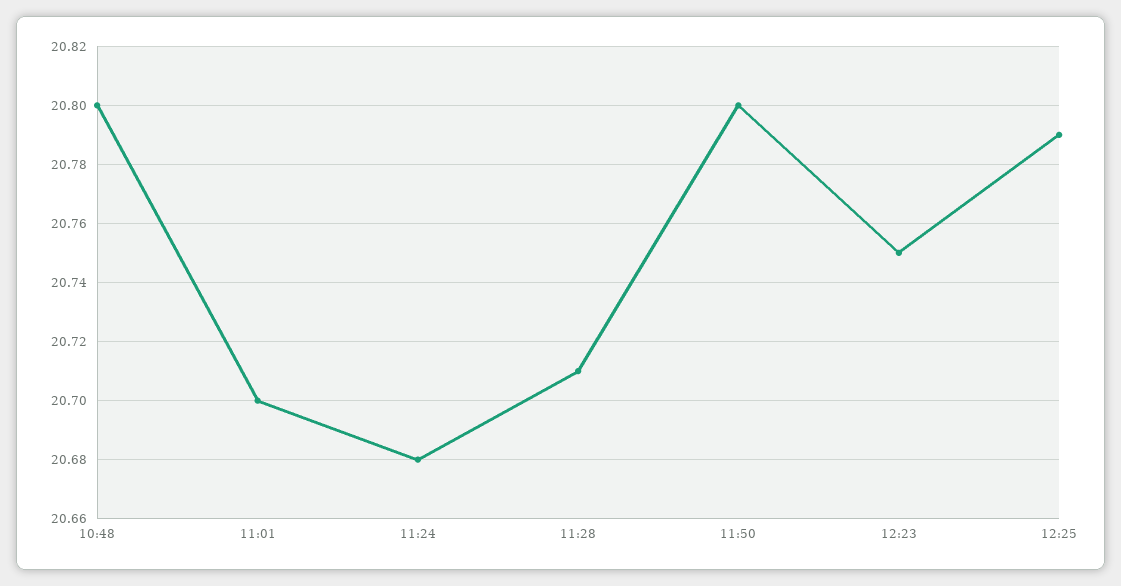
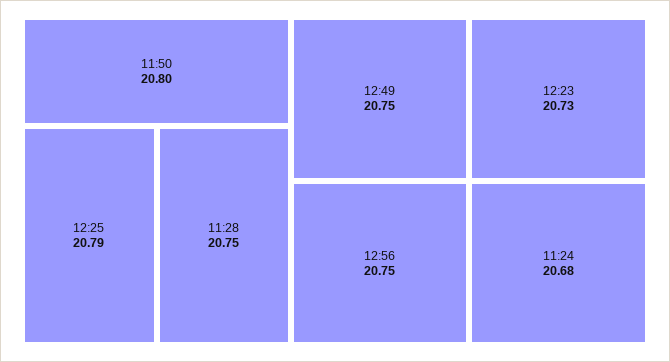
10:48: 20.8 -> none
11:01: 20.7 -> none
11:28: 20.71 -> 20.75
12:23: 20.75 -> 20.73
12:49: none -> 20.75
12:56: none -> 20.75

